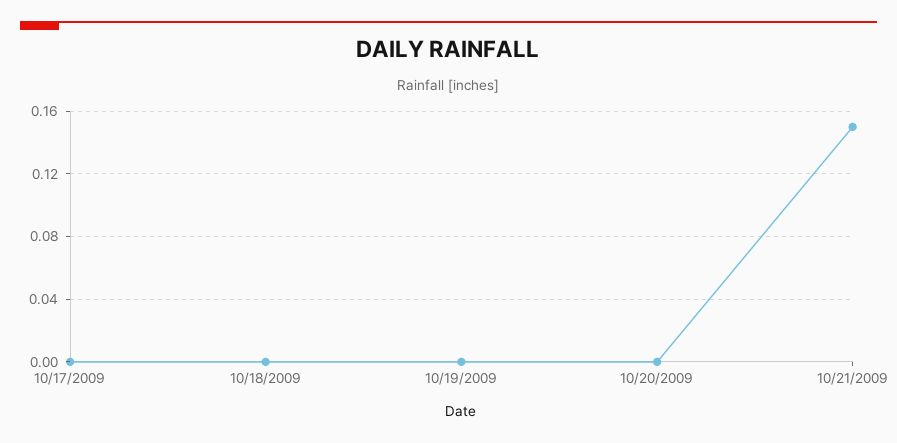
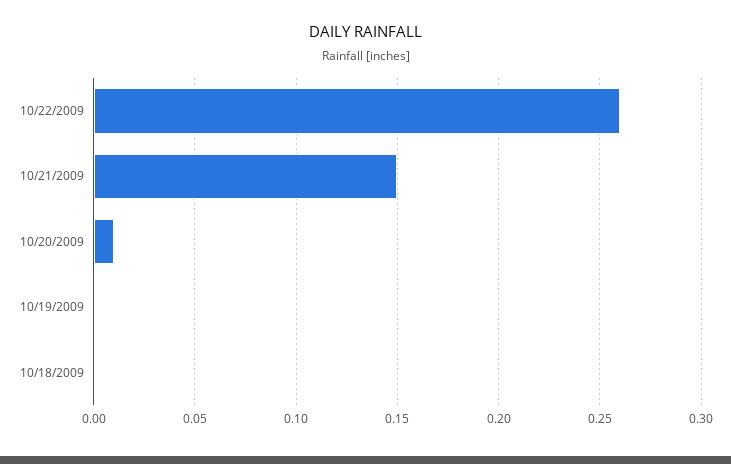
10/17/2009: 0 -> none
10/20/2009: 0 -> 0.01
10/22/2009: none -> 0.26

